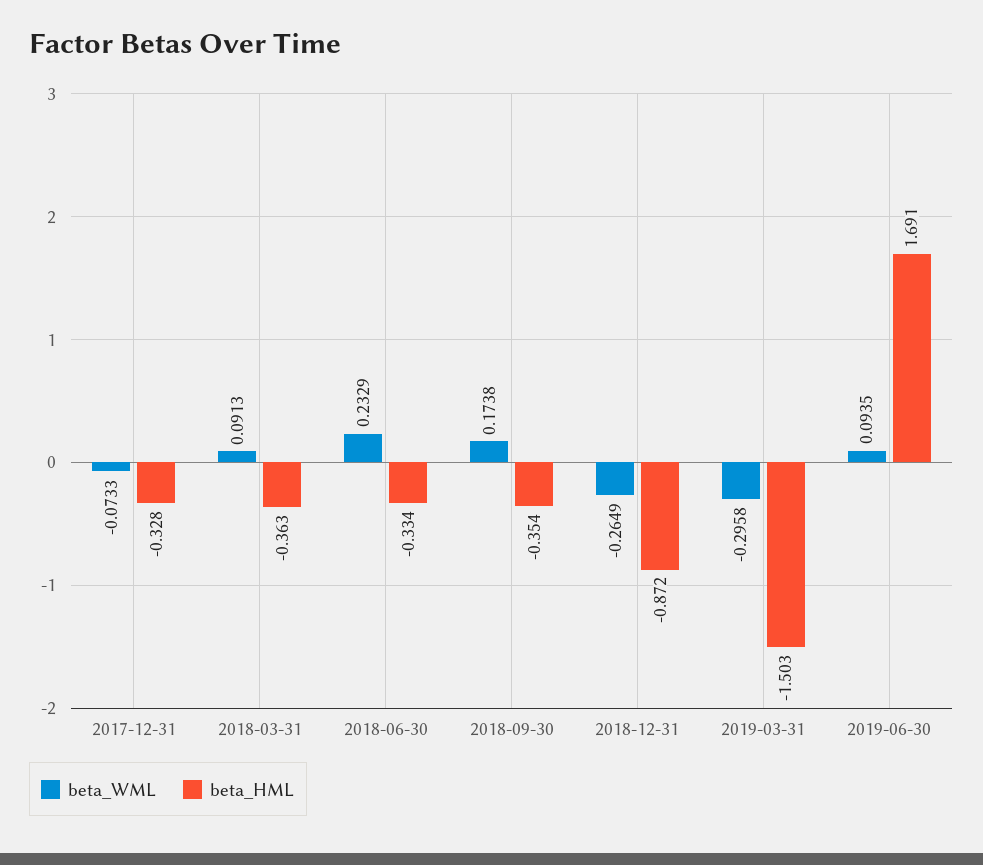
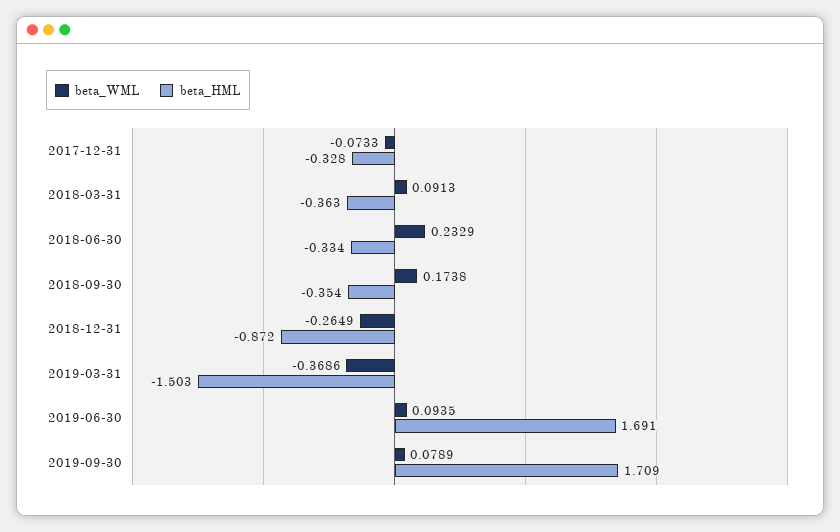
beta_WML, 2019-03-31: -0.2958 -> -0.3686
beta_WML, 2019-09-30: none -> 0.0789
beta_HML, 2019-09-30: none -> 1.709

